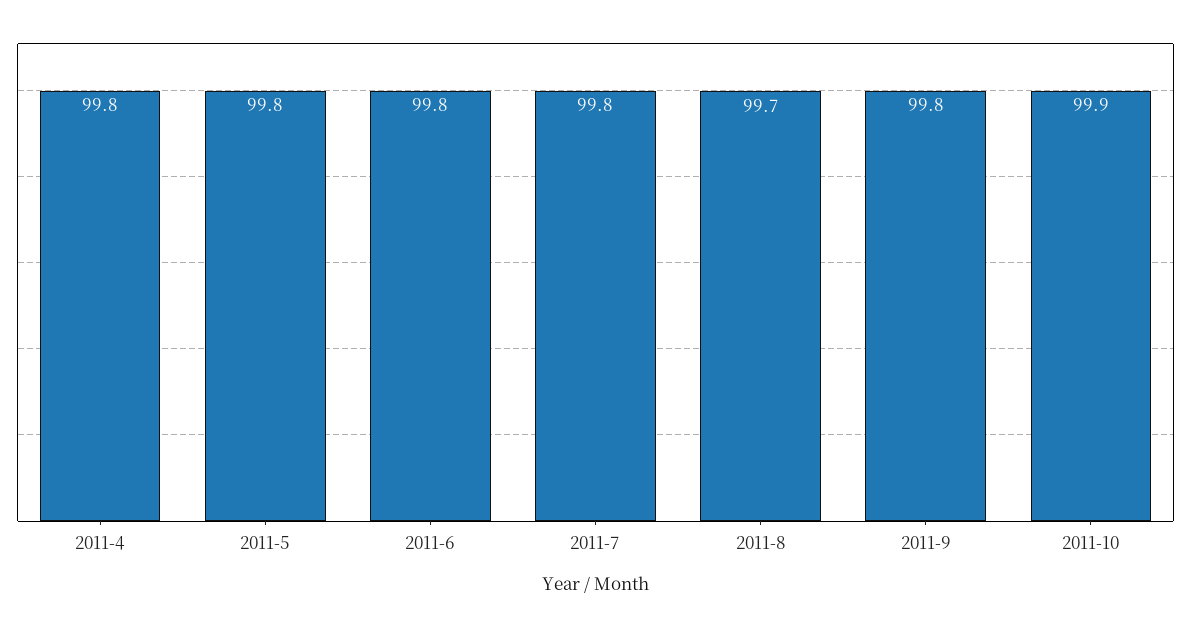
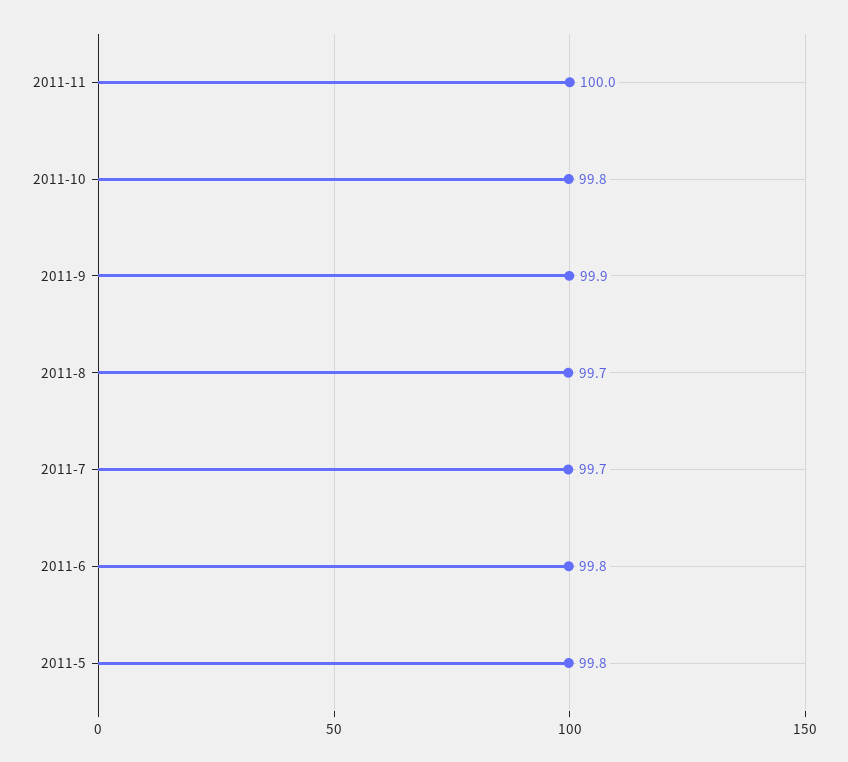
2011-4: 99.8 -> none
2011-7: 99.8 -> 99.7
2011-9: 99.8 -> 99.9
2011-10: 99.9 -> 99.8
2011-11: none -> 100

